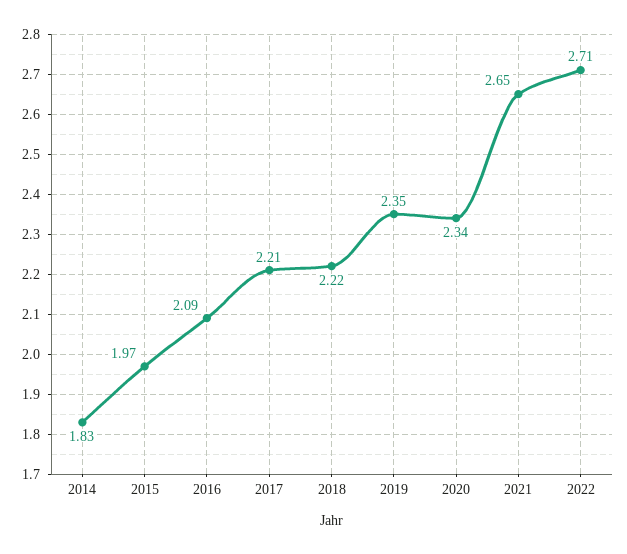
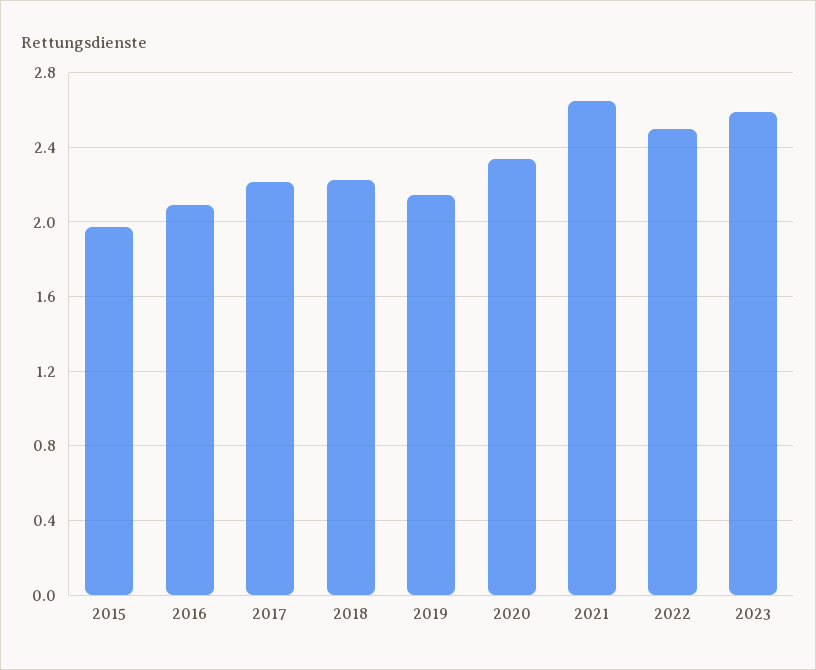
2014: 1.83 -> none
2019: 2.35 -> 2.15
2022: 2.71 -> 2.5
2023: none -> 2.6

